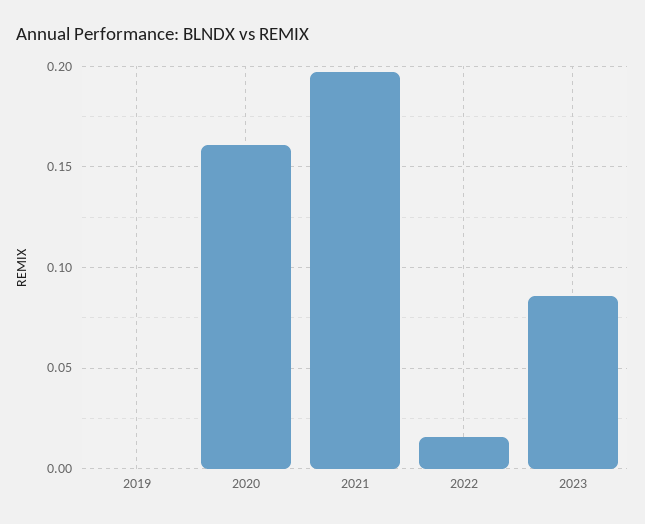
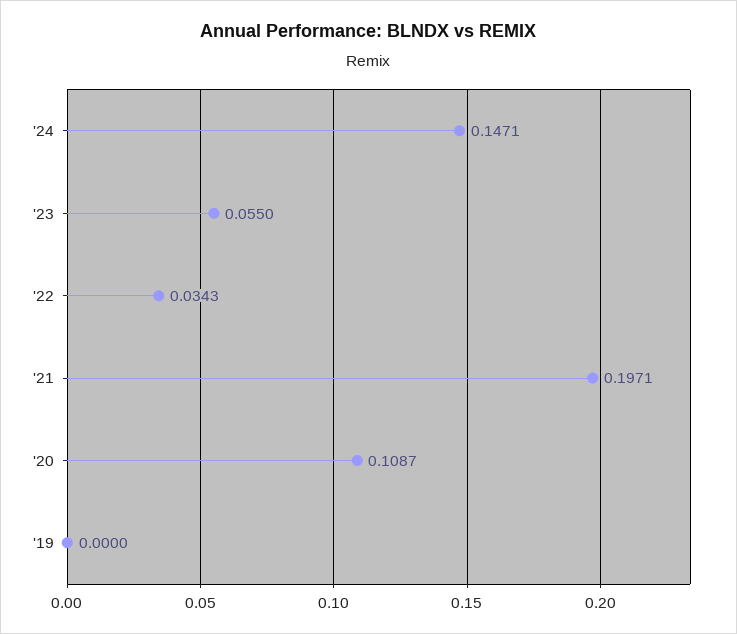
2020: 0.16 -> 0.1087
2022: 0.015 -> 0.0343
2023: 0.085 -> 0.055
'24: none -> 0.1471

